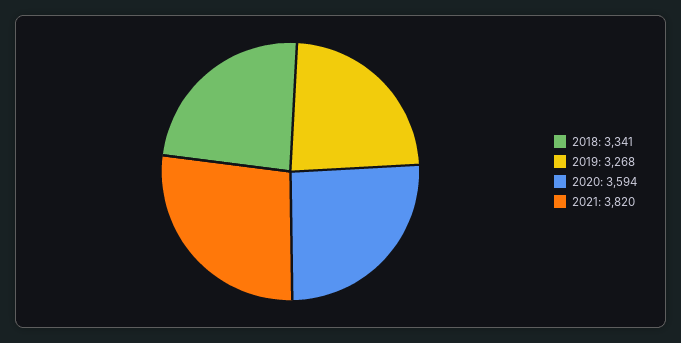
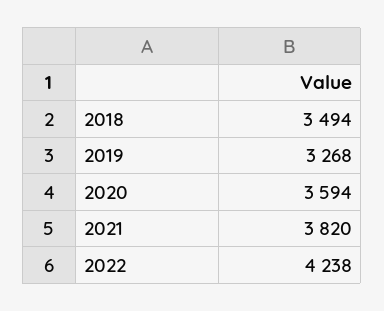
2018: 3341 -> 3494
2022: none -> 4238

